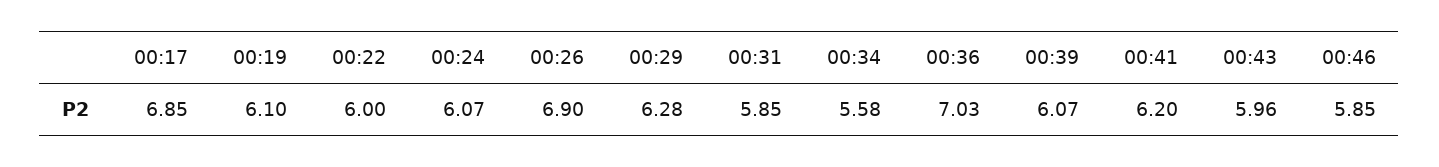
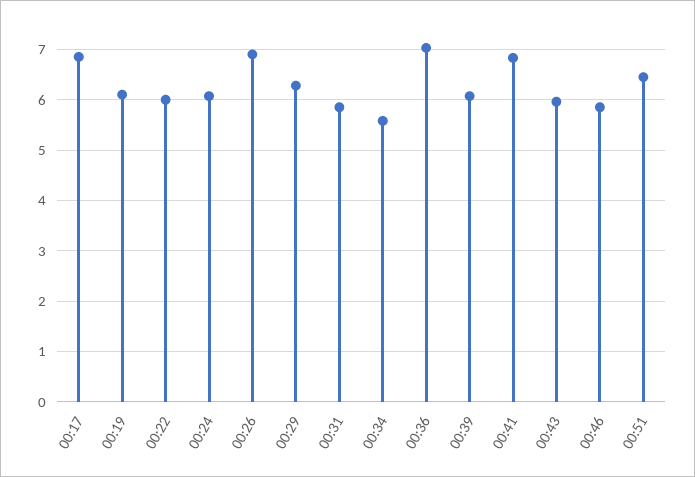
00:41: 6.2 -> 6.8
00:51: none -> 6.4

